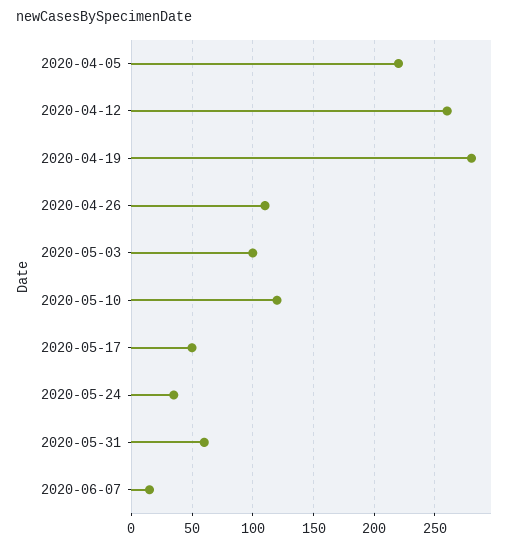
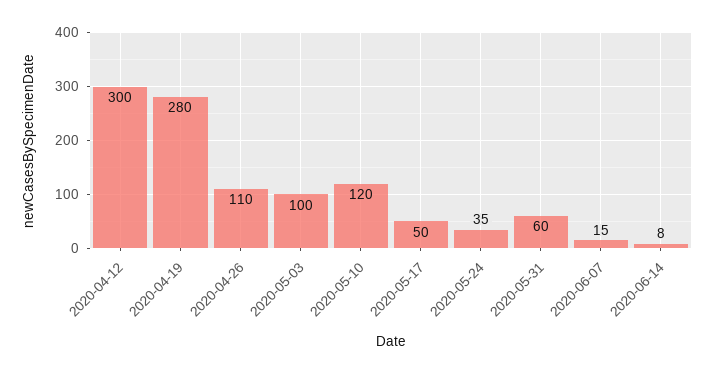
2020-04-05: 220 -> none
2020-04-12: 260 -> 300
2020-06-14: none -> 8

